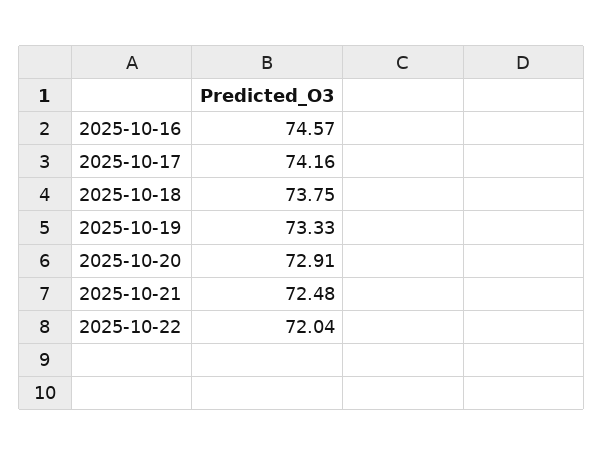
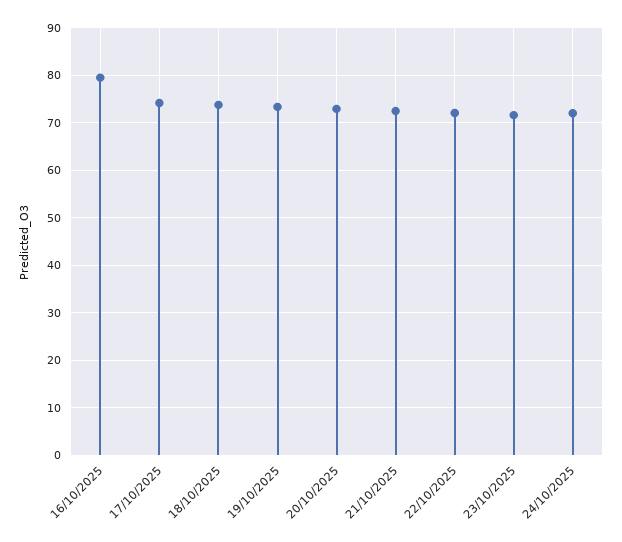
2025-10-16: 74.57 -> 80
23/10/2025: none -> 72
24/10/2025: none -> 72

